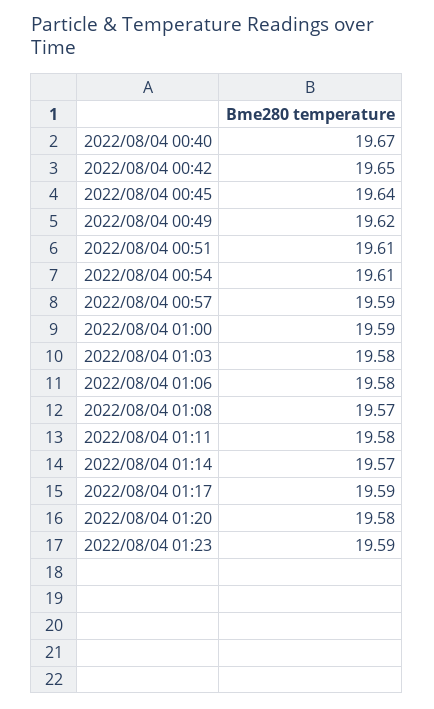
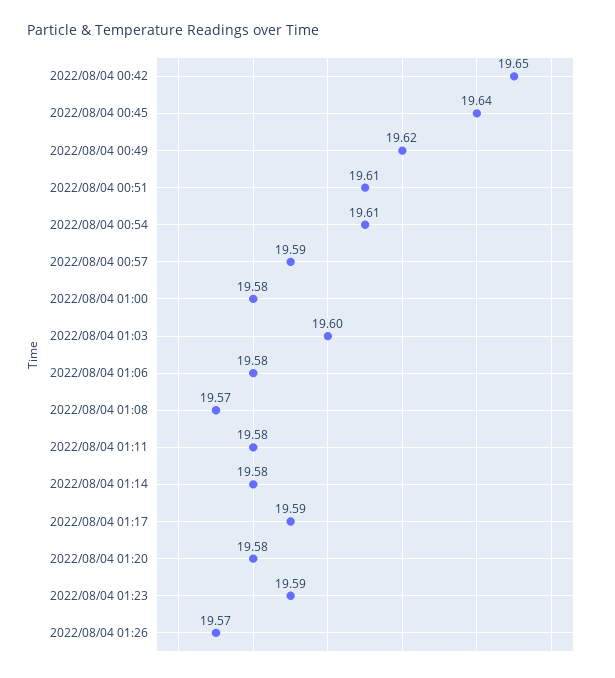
2022/08/04 00:40: 19.67 -> none
2022/08/04 01:00: 19.59 -> 19.58
2022/08/04 01:03: 19.58 -> 19.6
2022/08/04 01:14: 19.57 -> 19.58
2022/08/04 01:26: none -> 19.57

